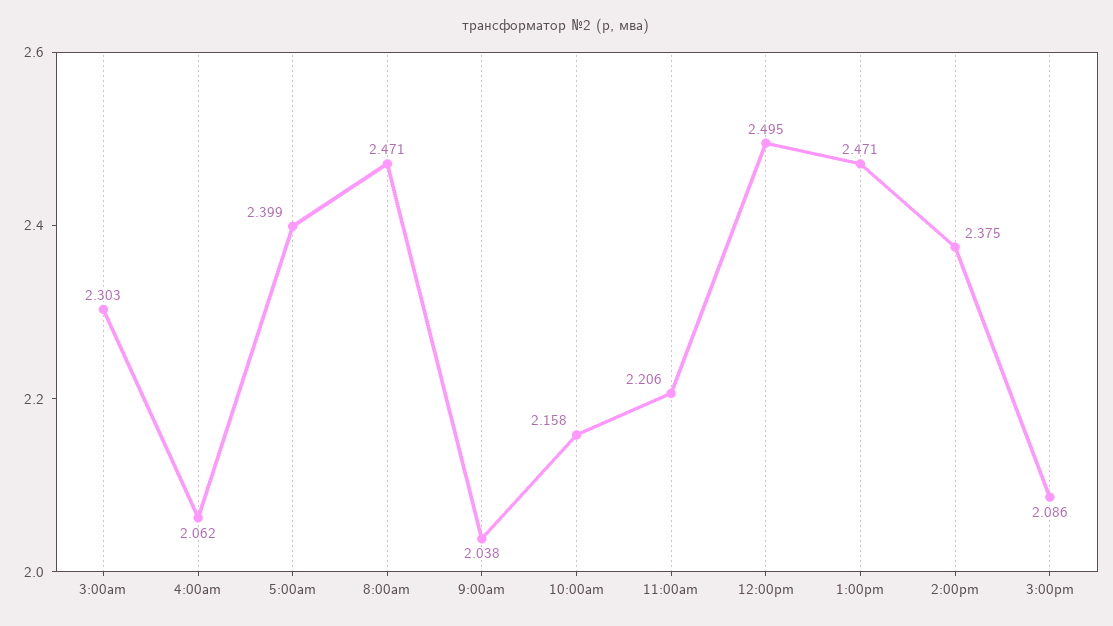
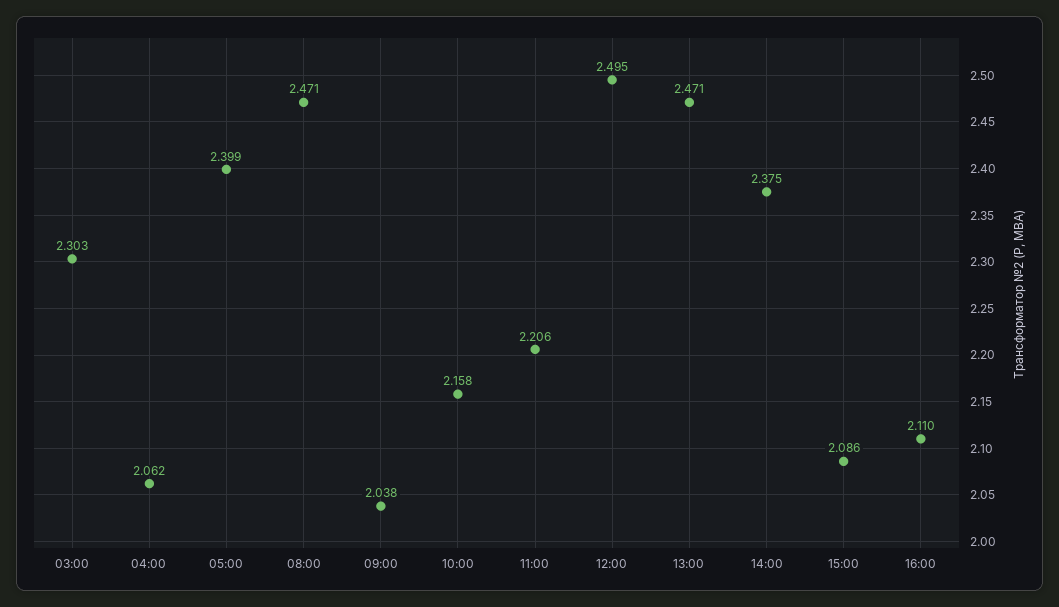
16:00: none -> 2.11

